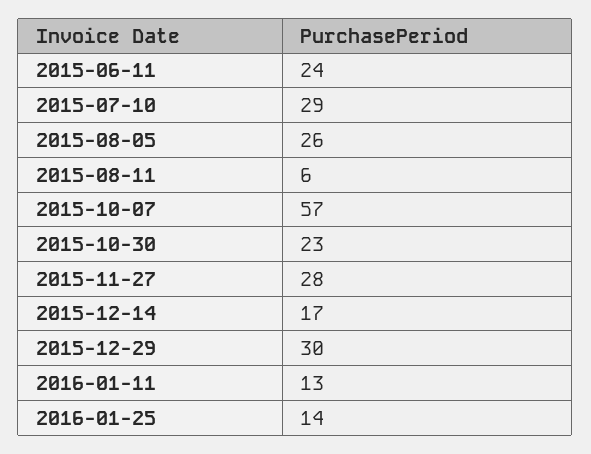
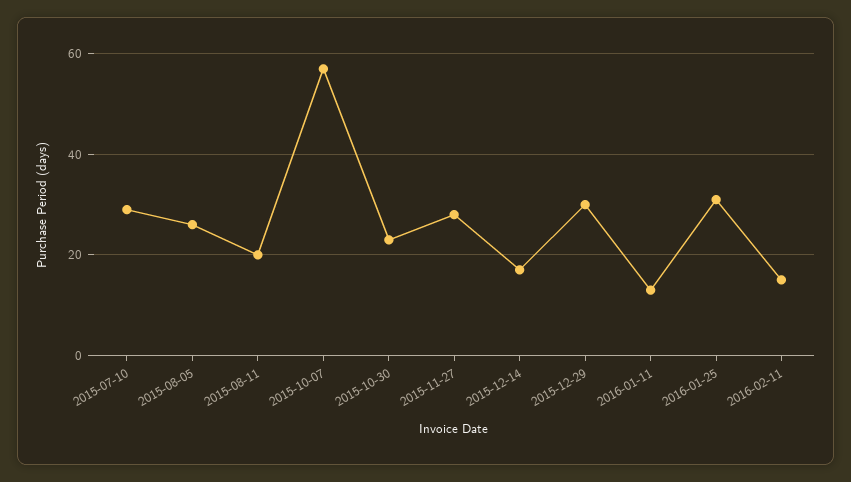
2015-06-11: 24 -> none
2015-08-11: 6 -> 20
2016-01-25: 14 -> 30
2016-02-11: none -> 15

